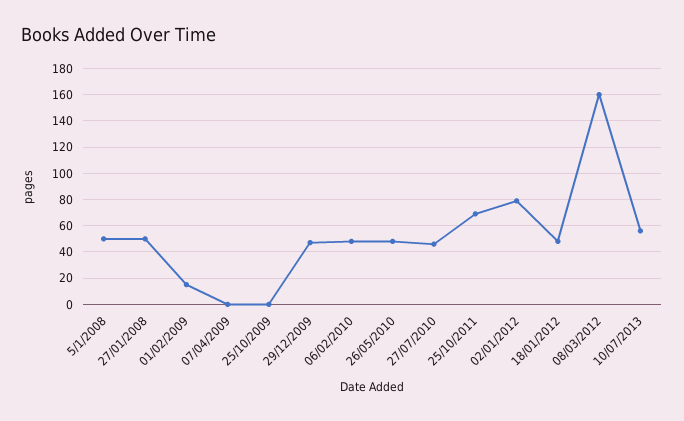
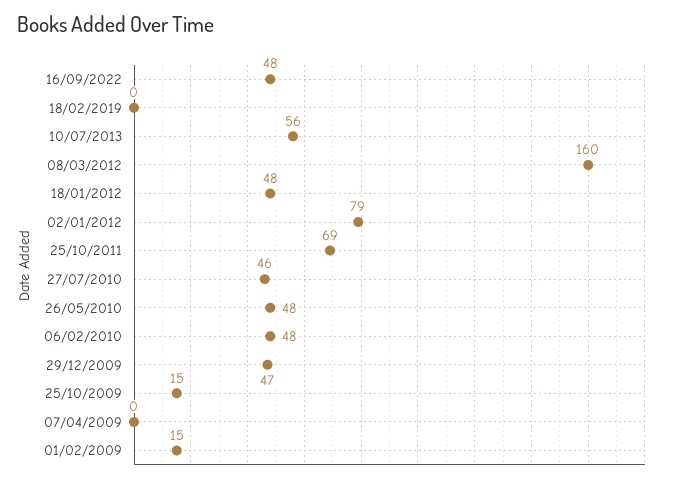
5/1/2008: 50 -> none
27/01/2008: 50 -> none
25/10/2009: 0 -> 15
16/09/2022: none -> 48
18/02/2019: none -> 0

